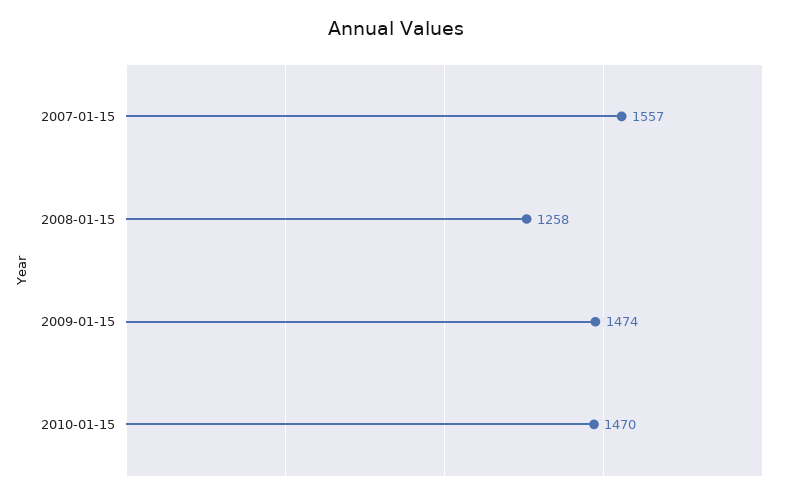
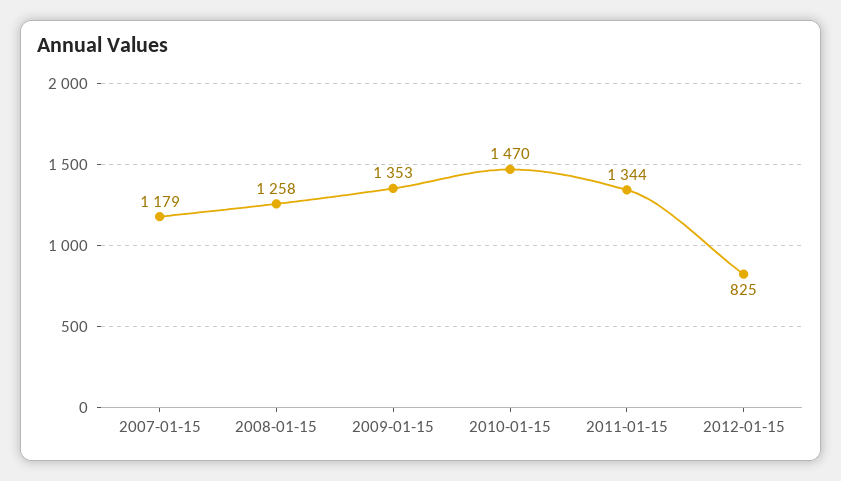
2007-01-15: 1557 -> 1179
2009-01-15: 1474 -> 1353
2011-01-15: none -> 1344
2012-01-15: none -> 825

